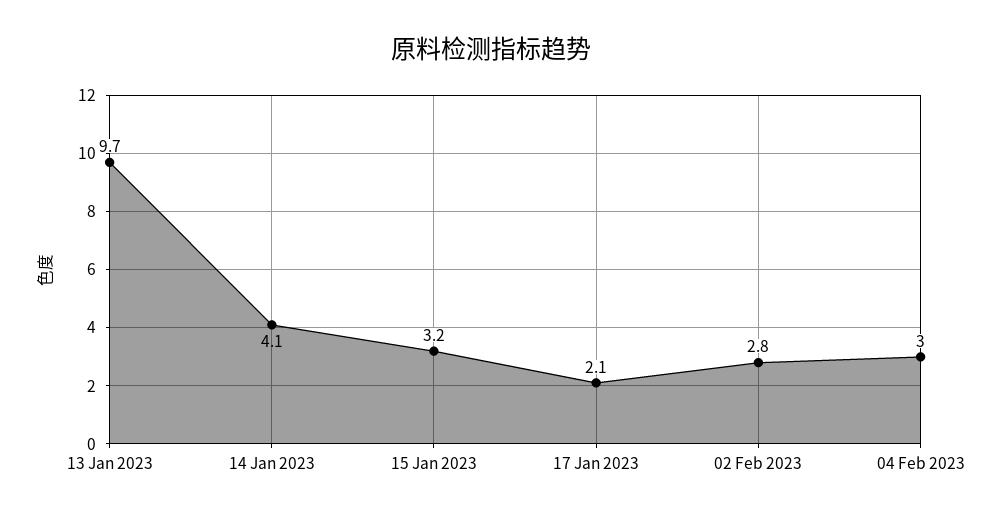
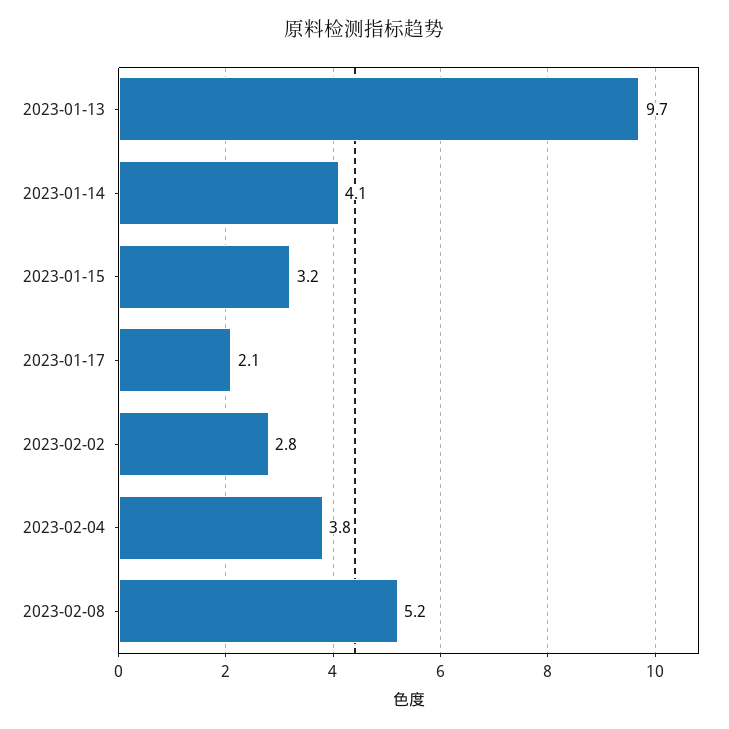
04 Feb 2023: 3 -> 3.8
2023-02-08: none -> 5.2

